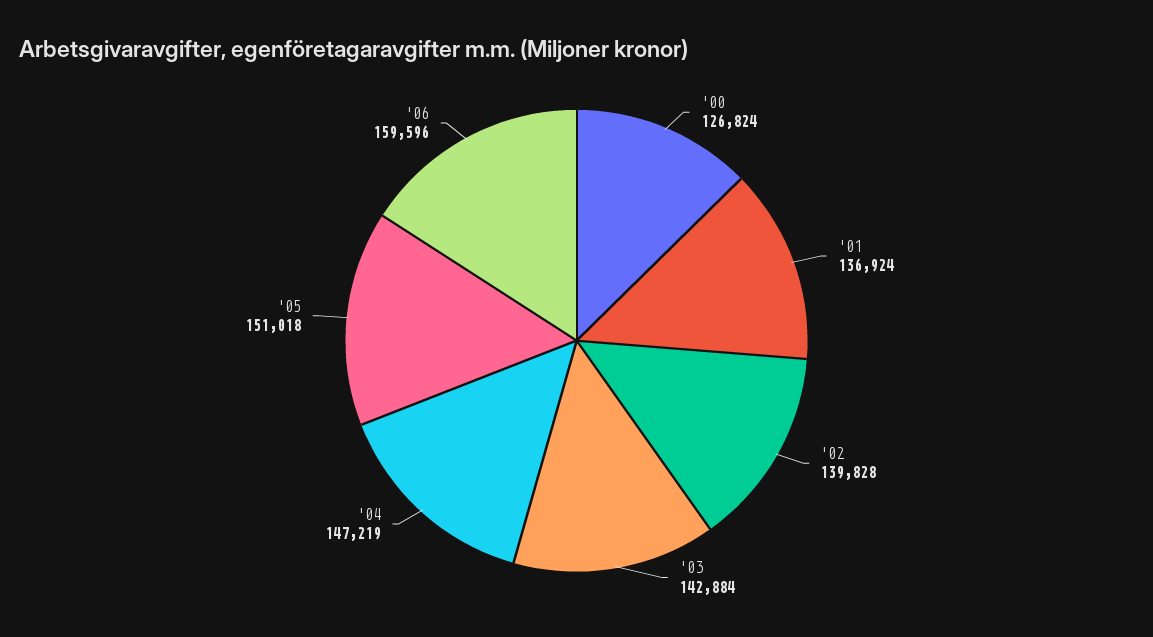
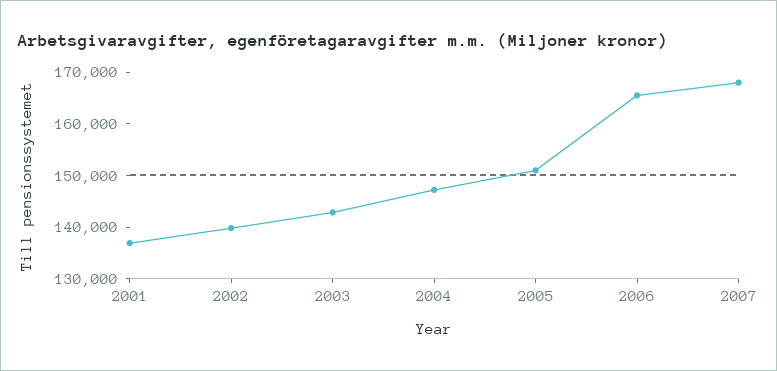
'00: 126824 -> none
'06: 159596 -> 166000
2007: none -> 168000

